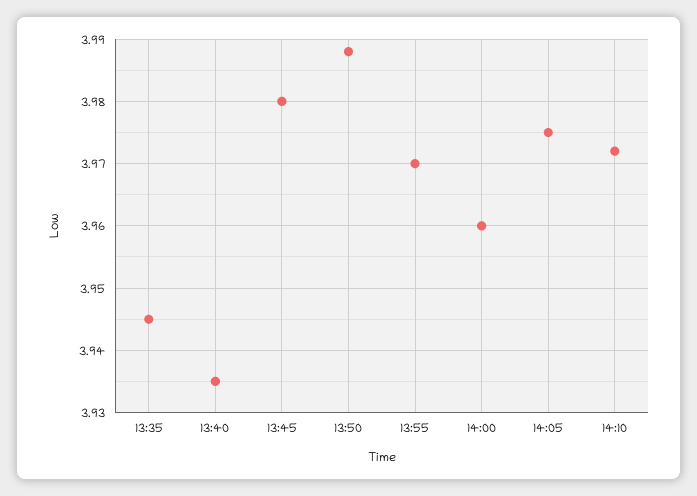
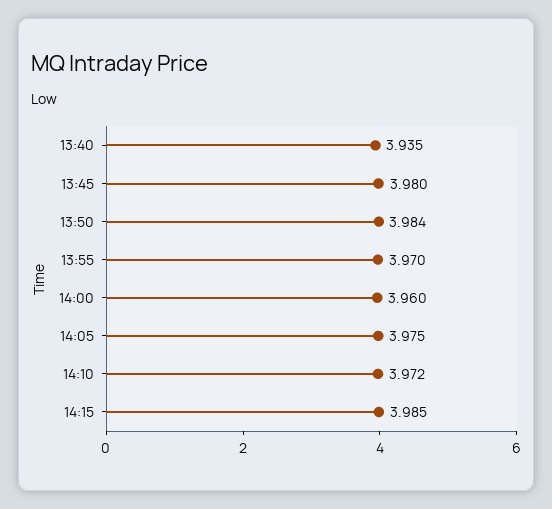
13:35: 3.945 -> none
13:50: 3.988 -> 3.984
14:15: none -> 3.985

